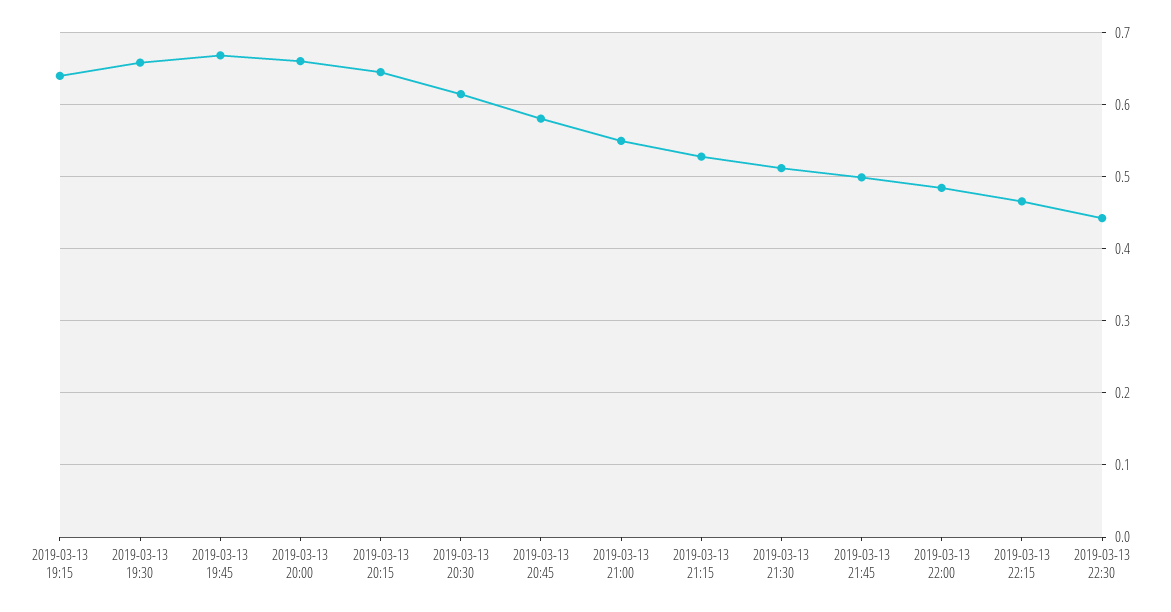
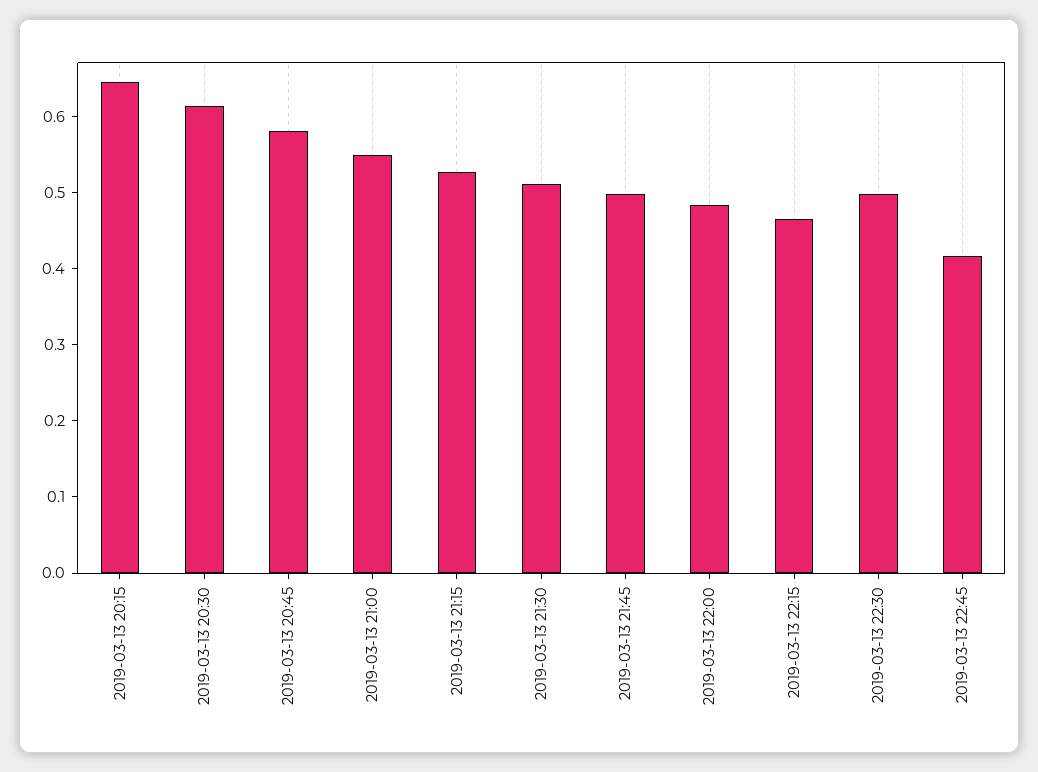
2019-03-13 19:15: 0.64 -> none
2019-03-13 19:30: 0.66 -> none
2019-03-13 19:45: 0.67 -> none
2019-03-13 20:00: 0.66 -> none
2019-03-13 22:30: 0.44 -> 0.5
2019-03-13 22:45: none -> 0.42

